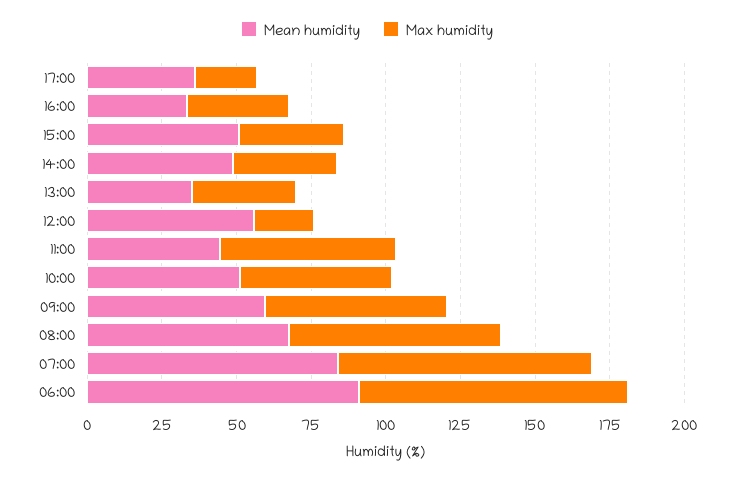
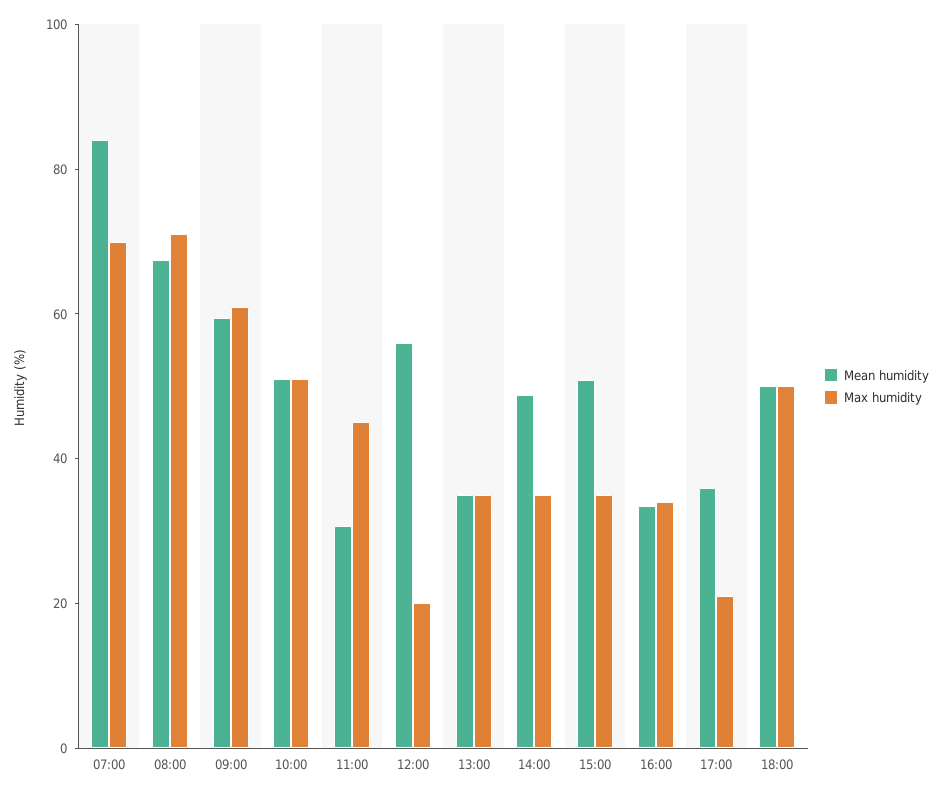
Mean humidity, 11:00: 45 -> 30
Max humidity, 11:00: 60 -> 45
Max humidity, 07:00: 85 -> 70
Mean humidity, 06:00: 90 -> none
Max humidity, 06:00: 90 -> none
Mean humidity, 18:00: none -> 50
Max humidity, 18:00: none -> 50

